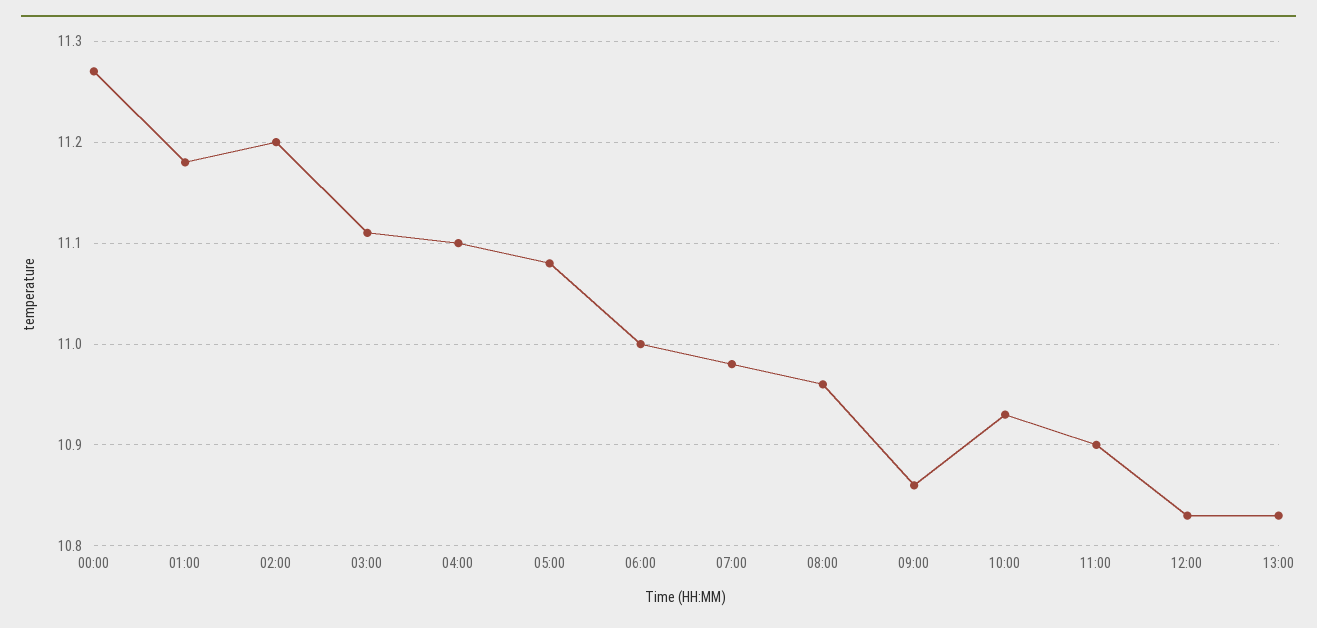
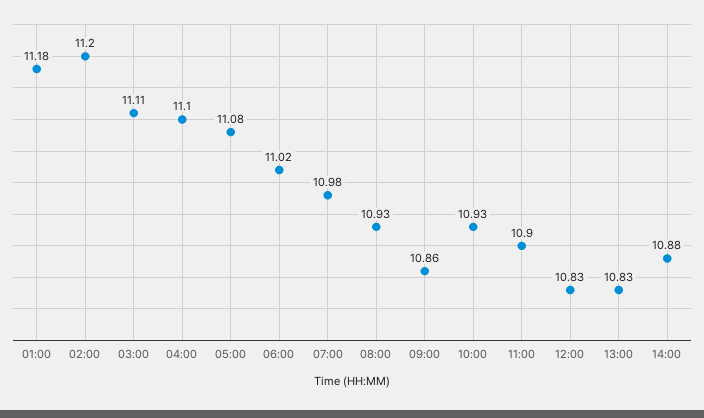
00:00: 11.27 -> none
06:00: 11 -> 11.02
08:00: 10.96 -> 10.93
14:00: none -> 10.88

